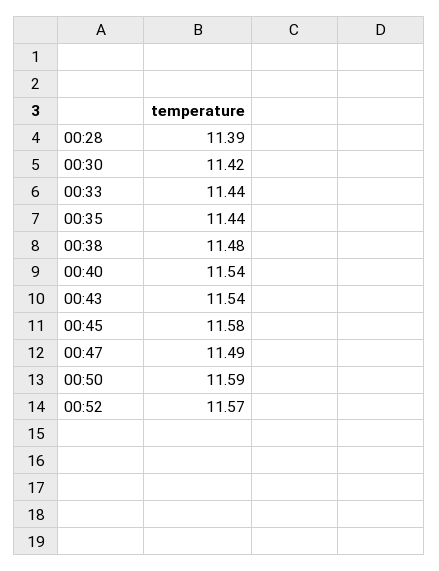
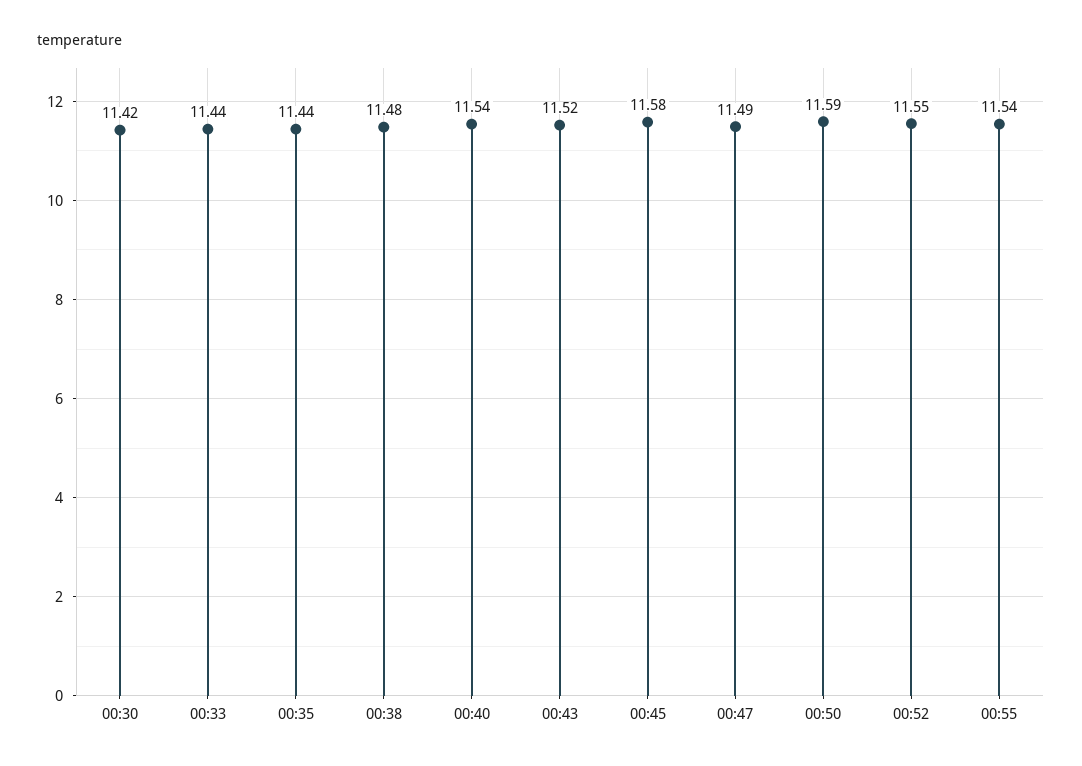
00:28: 11.39 -> none
00:43: 11.54 -> 11.52
00:52: 11.57 -> 11.55
00:55: none -> 11.54

